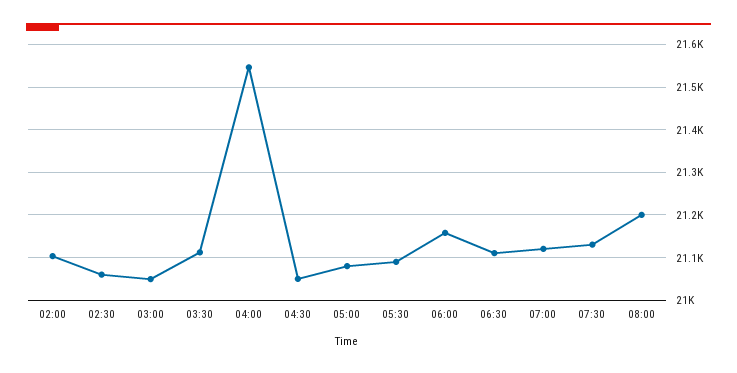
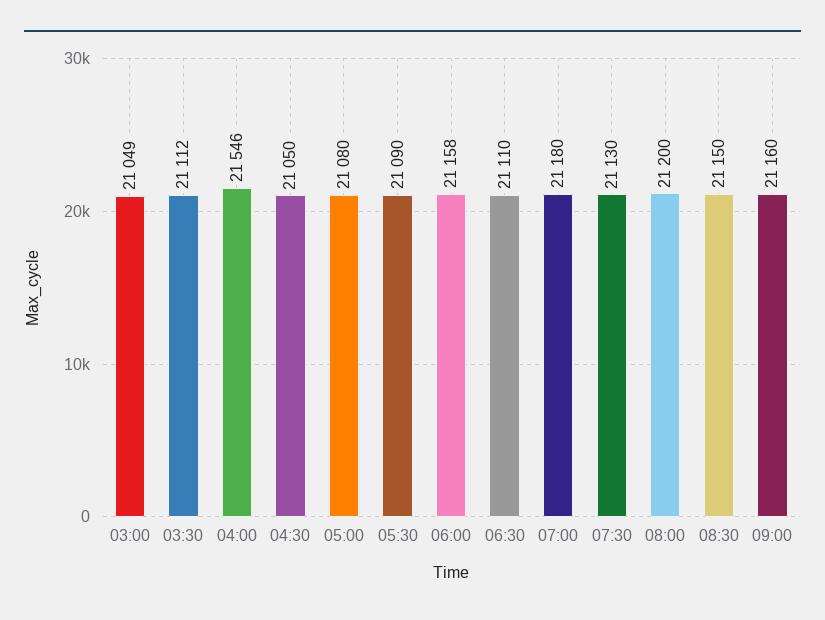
02:00: 21100 -> none
02:30: 21060 -> none
07:00: 21120 -> 21180
08:30: none -> 21150
09:00: none -> 21160

